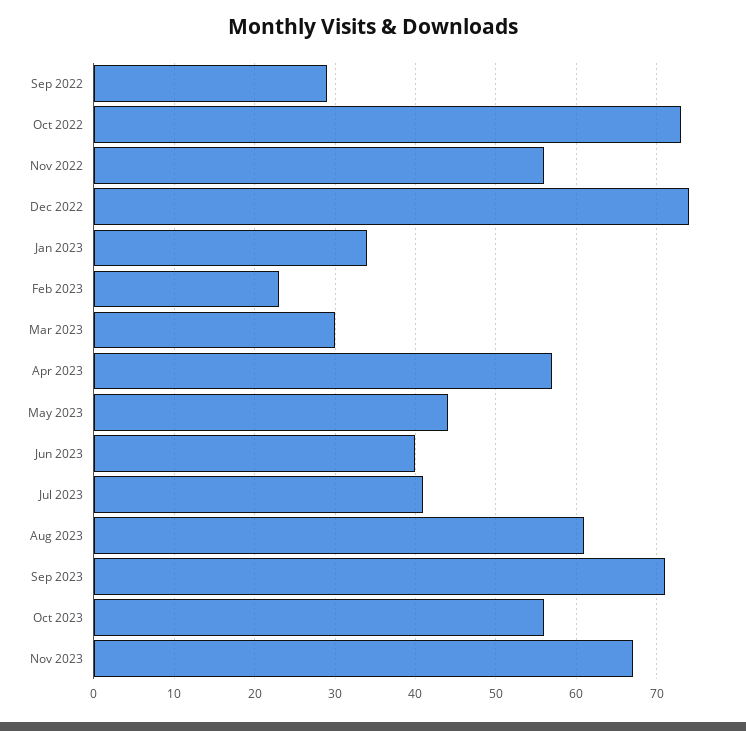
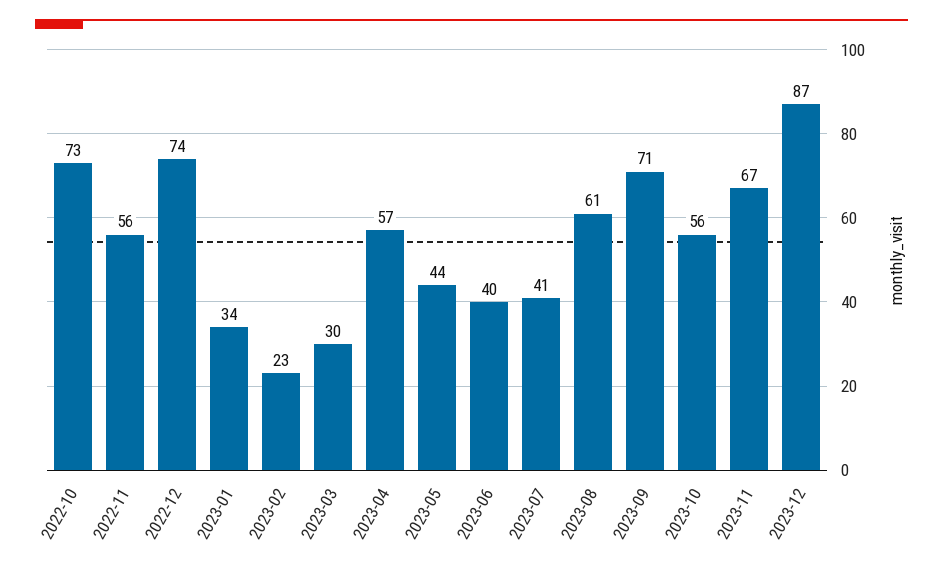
Sep 2022: 29 -> none
2023-12: none -> 87

